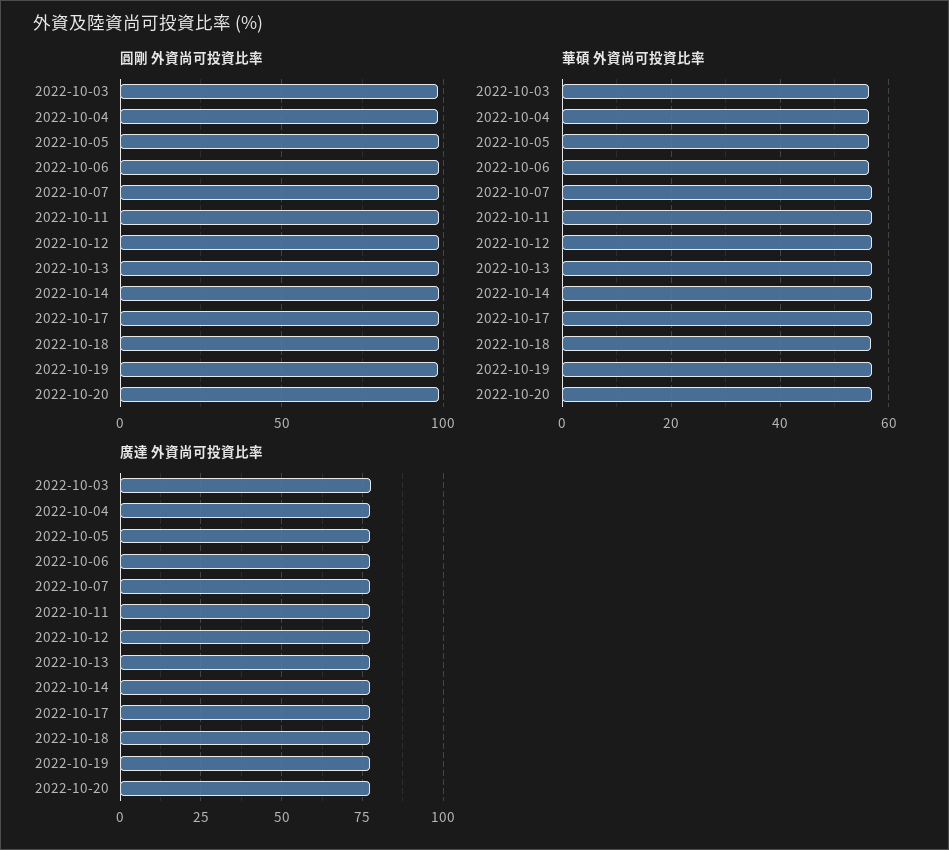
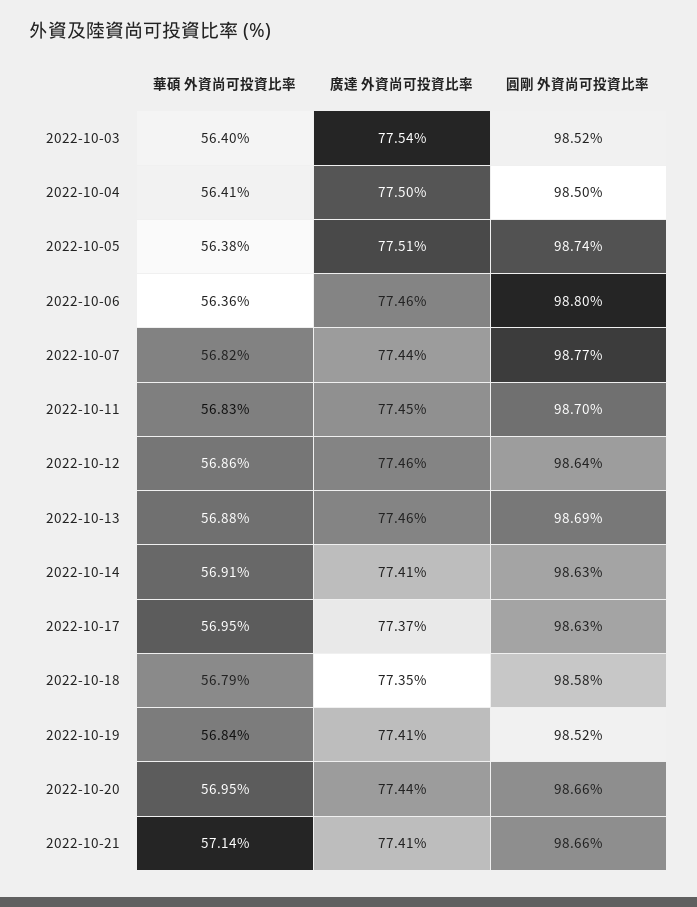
華碩 外資尚可投資比率, 2022-10-21: none -> 57.14
廣達 外資尚可投資比率, 2022-10-21: none -> 77.41
圓剛 外資尚可投資比率, 2022-10-21: none -> 98.66

